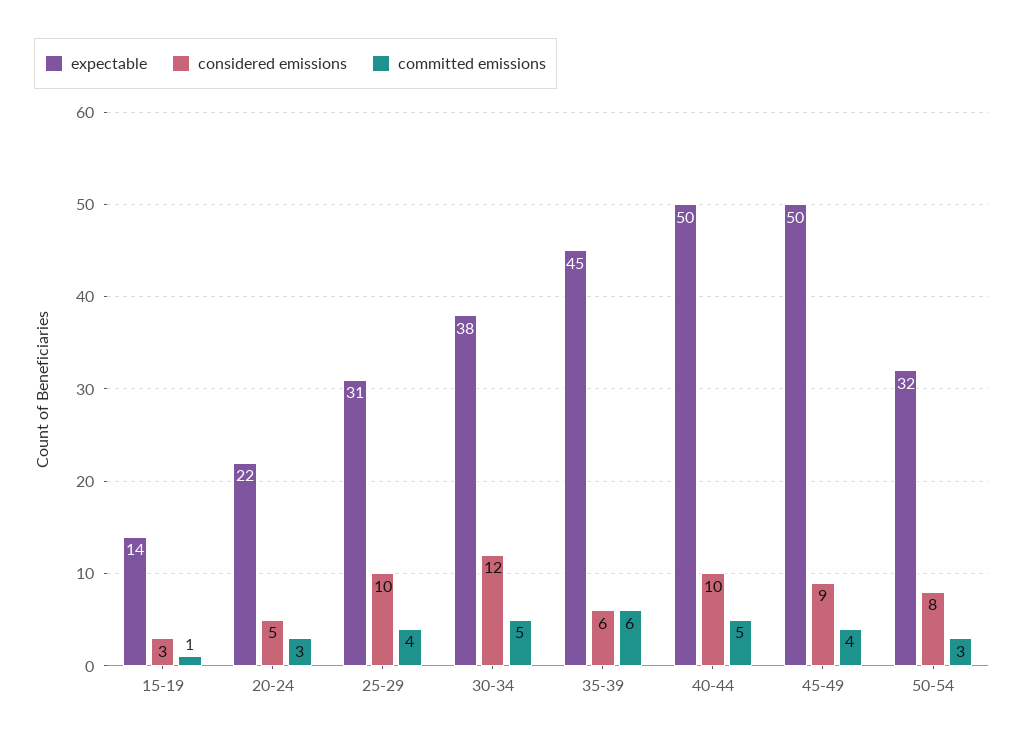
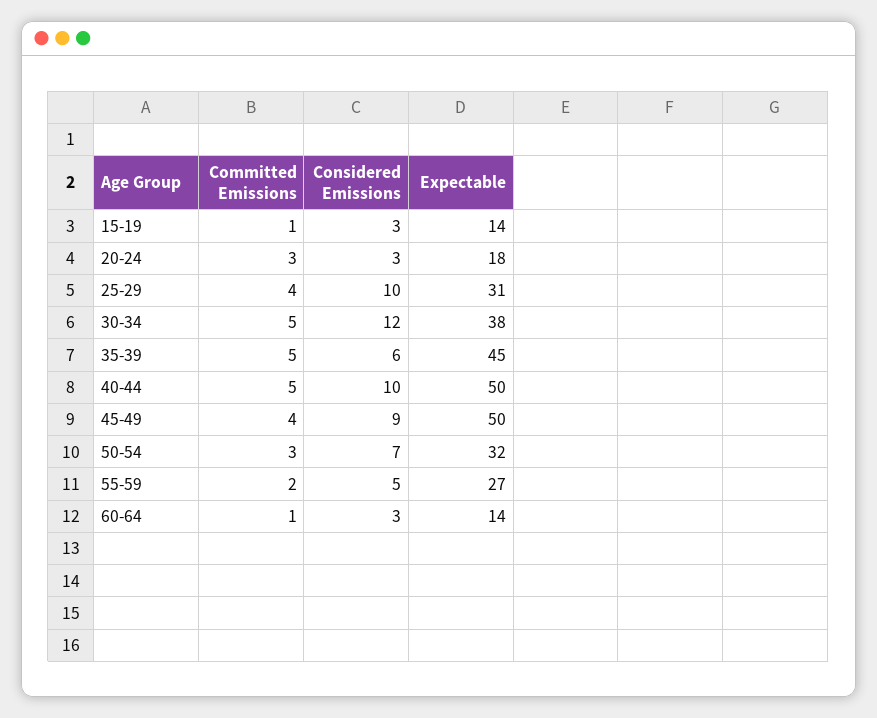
expectable, 20-24: 22 -> 18
considered emissions, 20-24: 5 -> 3
committed emissions, 35-39: 6 -> 5
considered emissions, 50-54: 8 -> 7
committed emissions, 55-59: none -> 2
considered emissions, 55-59: none -> 5
expectable, 55-59: none -> 27
committed emissions, 60-64: none -> 1
considered emissions, 60-64: none -> 3
expectable, 60-64: none -> 14

